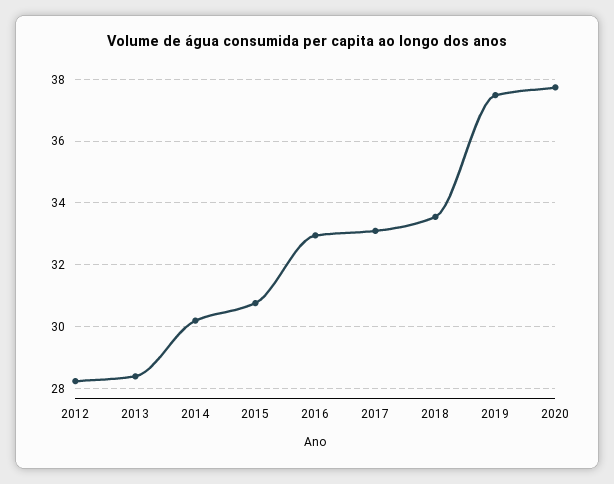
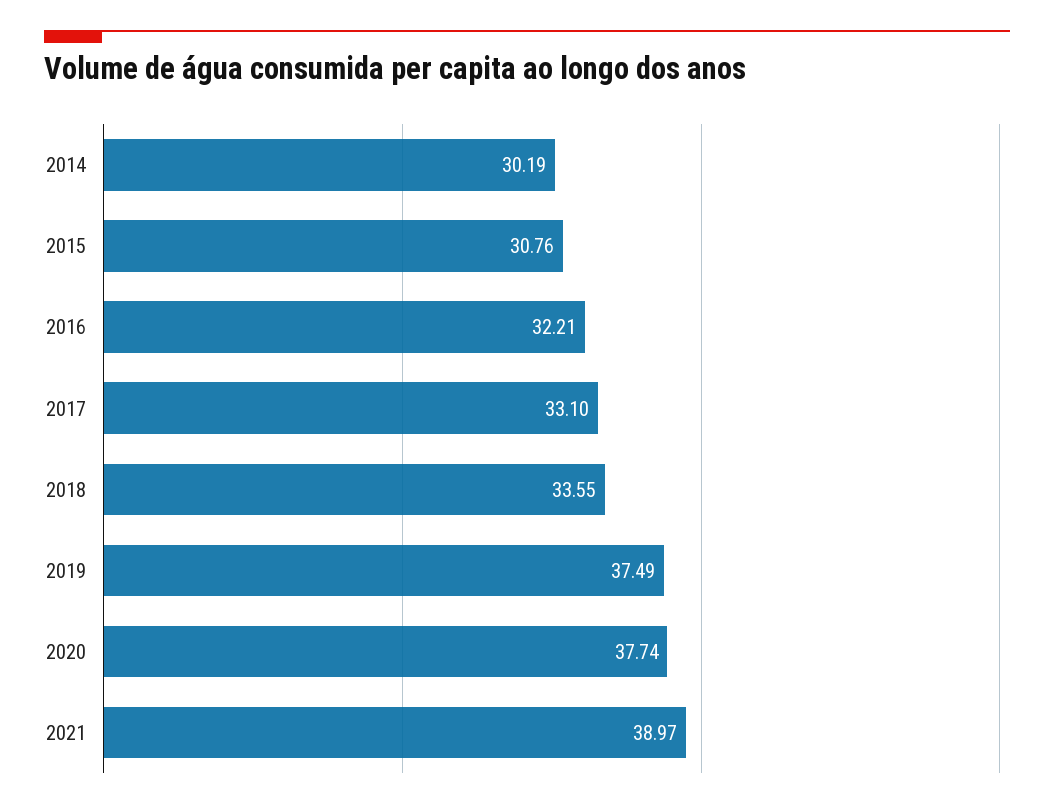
2012: 28.2 -> none
2013: 28.4 -> none
2016: 33 -> 32.21
2021: none -> 38.97

